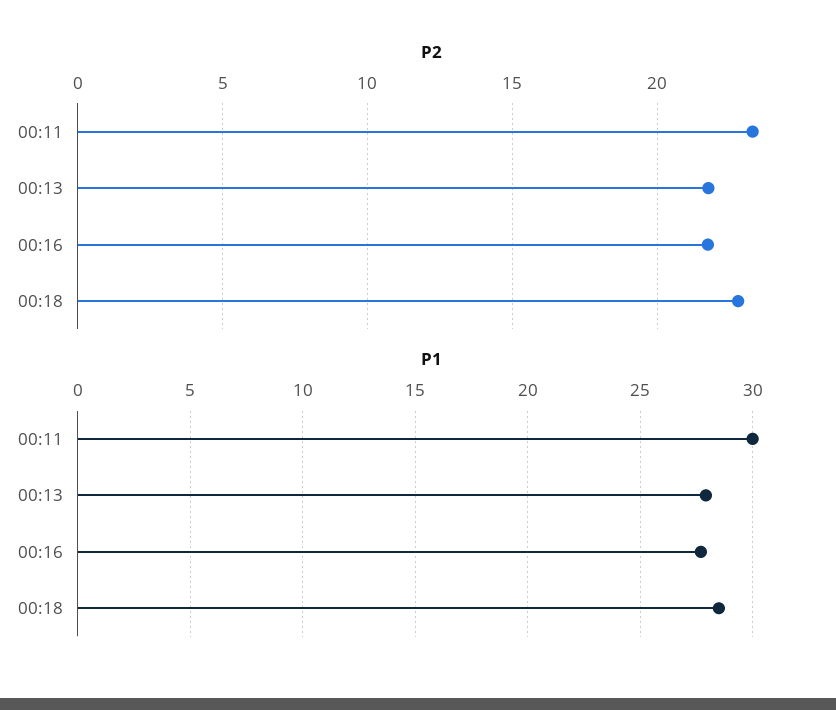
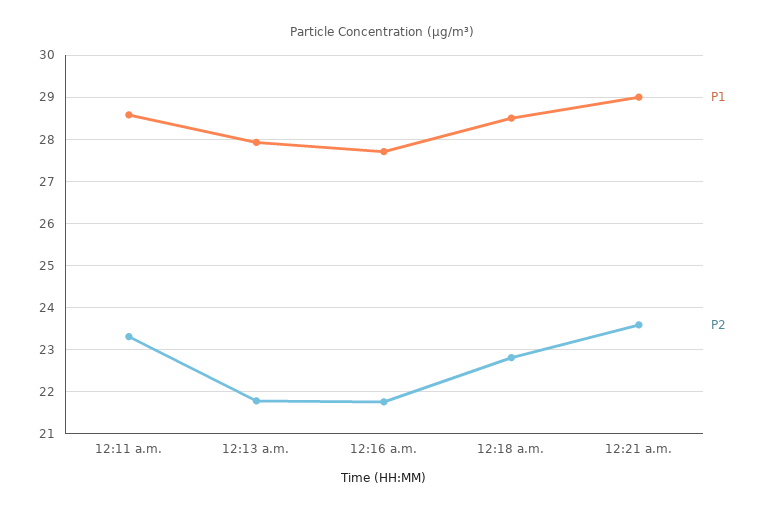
P1, 00:11: 30 -> 28.6
P1, 12:21 a.m.: none -> 29
P2, 12:21 a.m.: none -> 23.6

